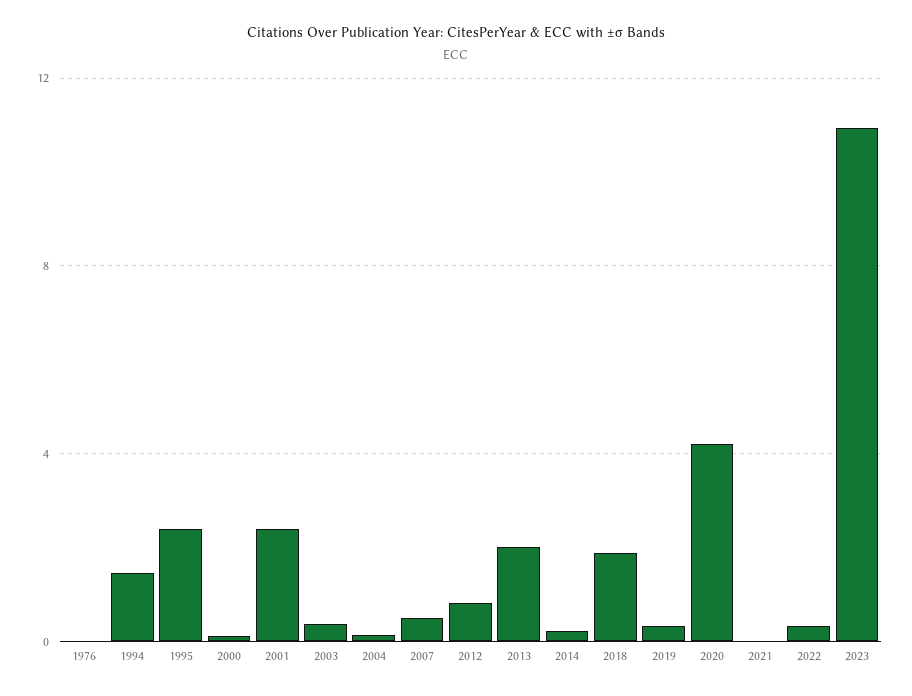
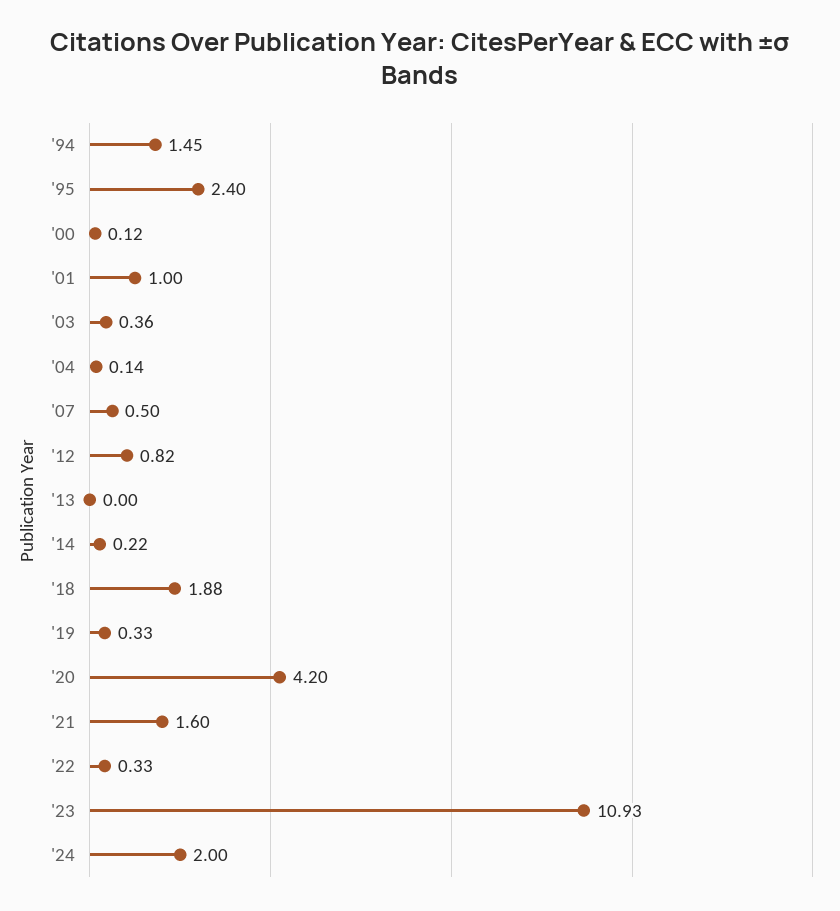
1976: 0 -> none
2001: 2.5 -> 1
2013: 2 -> 0
2021: 0 -> 1.6
'24: none -> 2

